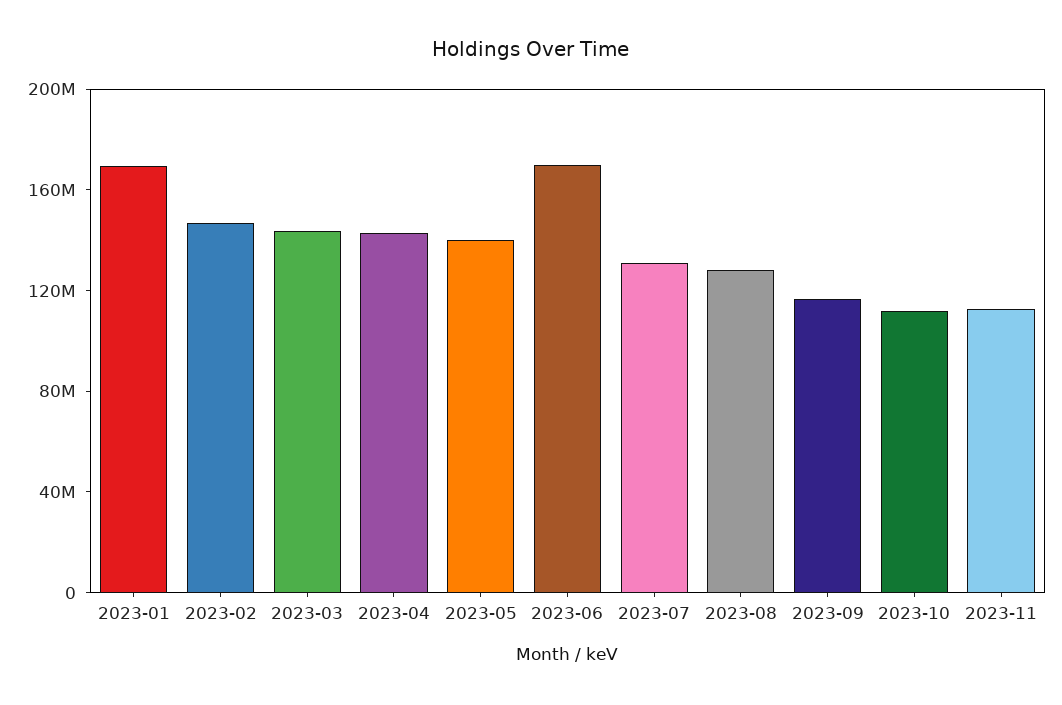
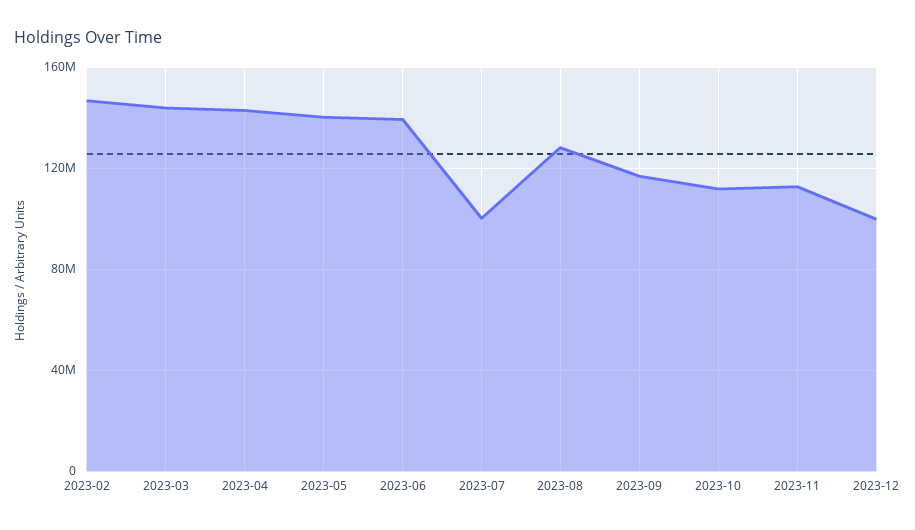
2023-01: 170000000 -> none
2023-06: 170000000 -> 140000000
2023-07: 130000000 -> 100000000
2023-12: none -> 100000000

